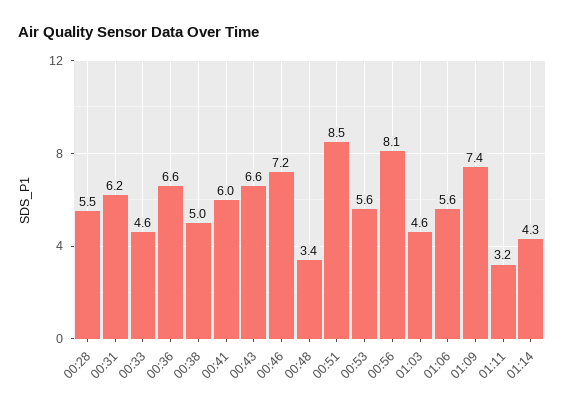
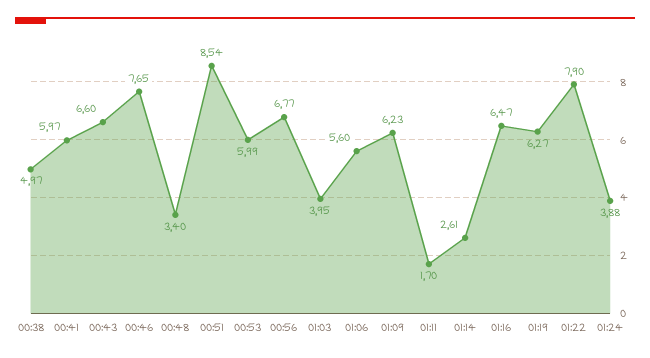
00:28: 5.5 -> none
00:31: 6.2 -> none
00:33: 4.6 -> none
00:36: 6.6 -> none
00:46: 7.2 -> 7.65
00:53: 5.6 -> 5.99
00:56: 8.1 -> 6.77
01:03: 4.6 -> 3.95
01:09: 7.4 -> 6.23
01:11: 3.2 -> 1.7
01:14: 4.3 -> 2.61
01:16: none -> 6.47
01:19: none -> 6.27
01:22: none -> 7.9
01:24: none -> 3.88

